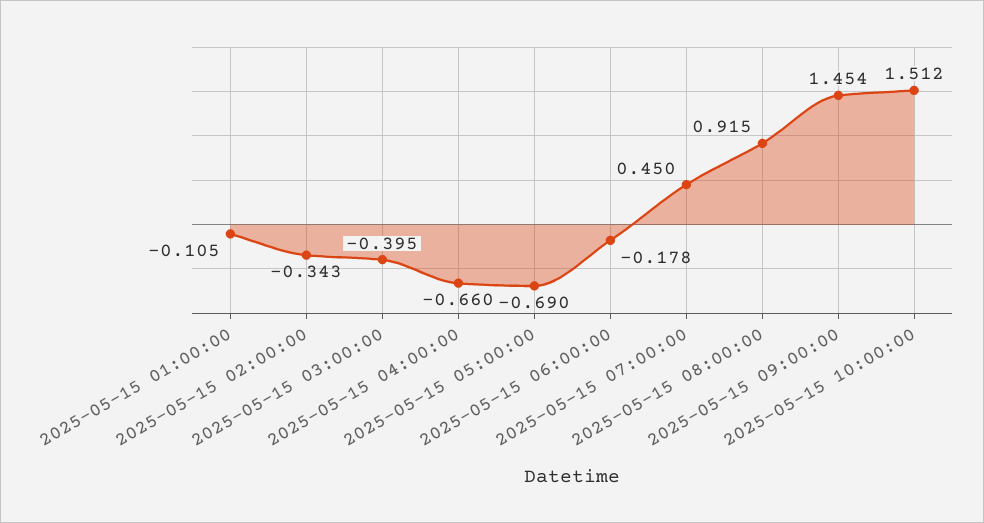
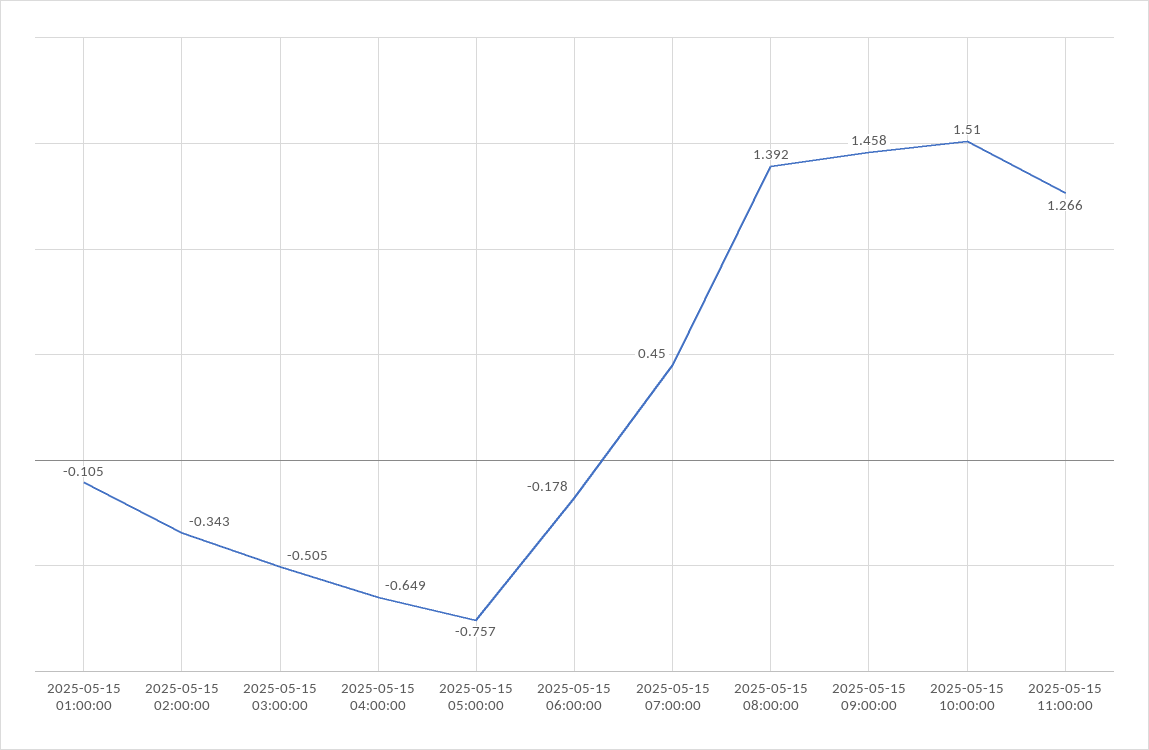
2025-05-15 03:00:00: -0.395 -> -0.505
2025-05-15 04:00:00: -0.66 -> -0.649
2025-05-15 05:00:00: -0.69 -> -0.757
2025-05-15 08:00:00: 0.915 -> 1.392
2025-05-15 09:00:00: 1.454 -> 1.458
2025-05-15 10:00:00: 1.512 -> 1.51
2025-05-15 11:00:00: none -> 1.266

